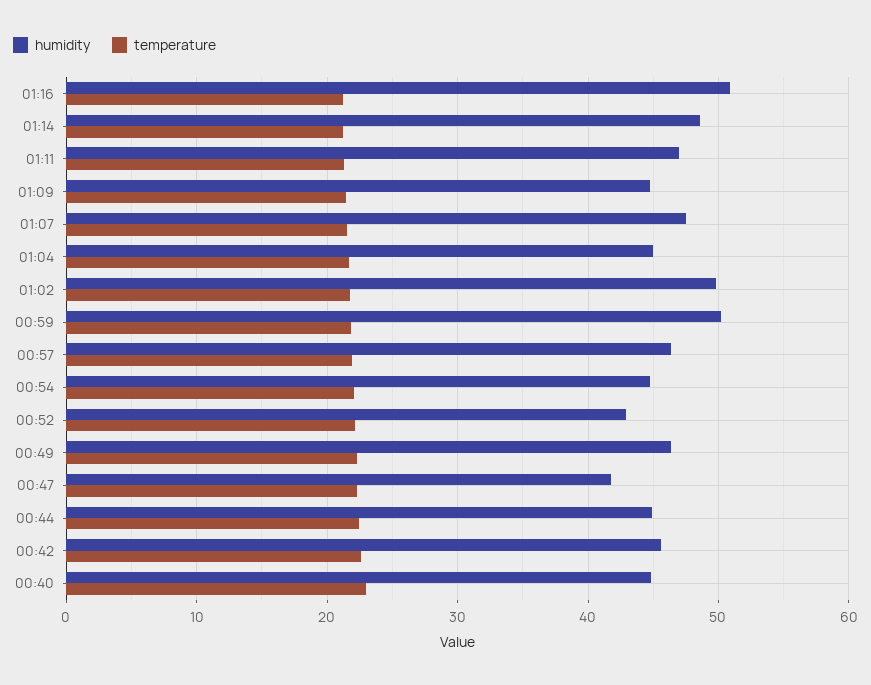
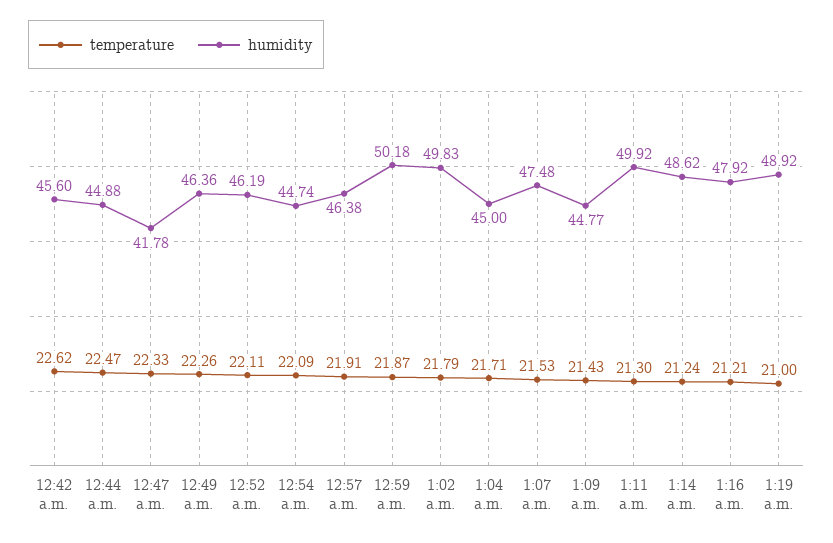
humidity, 01:16: 51 -> 47.92
humidity, 01:11: 47 -> 49.92
humidity, 00:52: 43 -> 46.19
humidity, 00:40: 45 -> none
temperature, 00:40: 23 -> none
temperature, 1:19 a.m.: none -> 21
humidity, 1:19 a.m.: none -> 48.92

